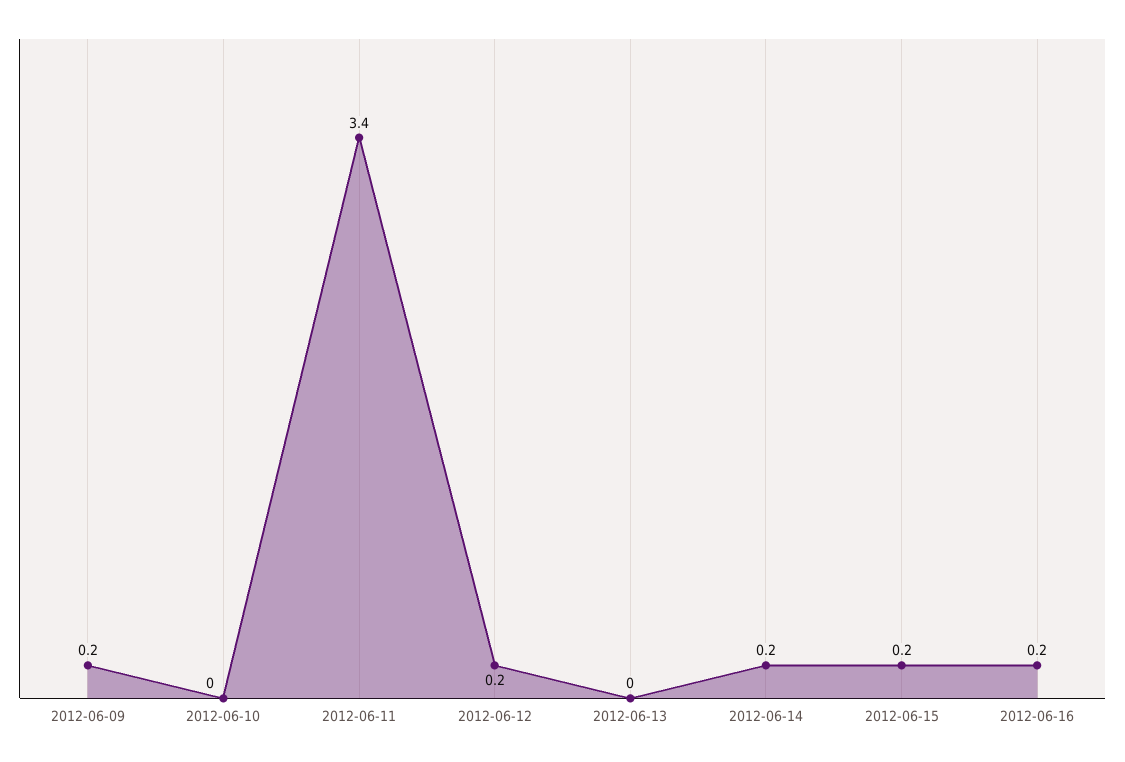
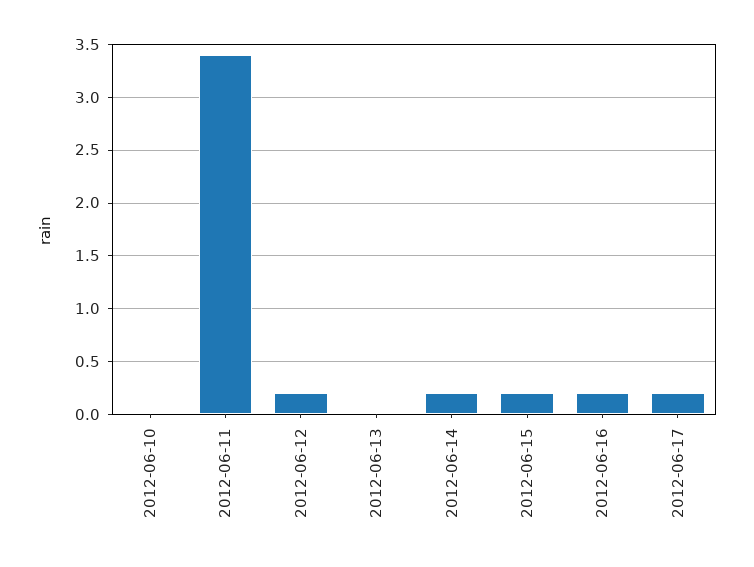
2012-06-09: 0.2 -> none
2012-06-17: none -> 0.2

